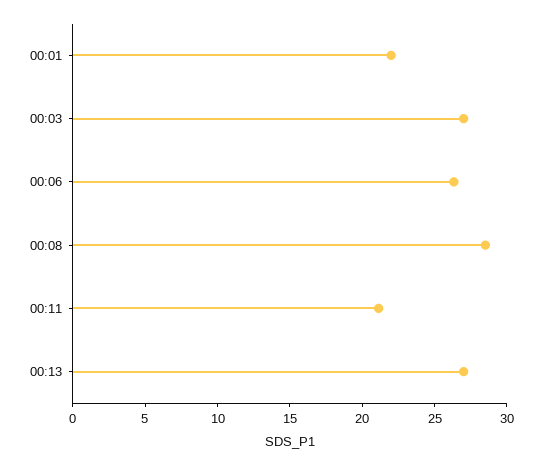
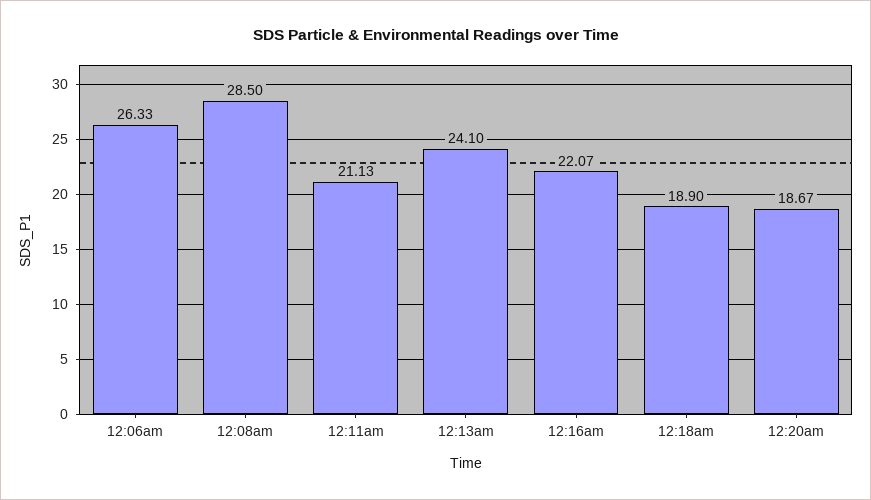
00:01: 22 -> none
00:03: 27 -> none
00:13: 27 -> 24.1
12:16am: none -> 22.07
12:18am: none -> 18.9
12:20am: none -> 18.67

